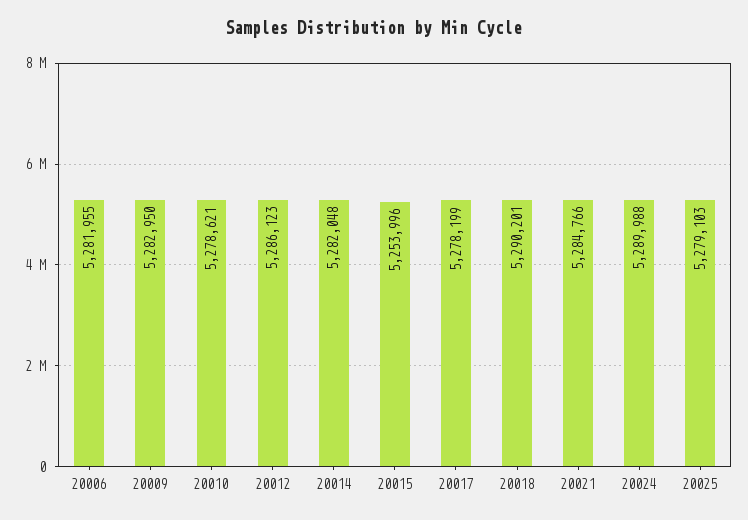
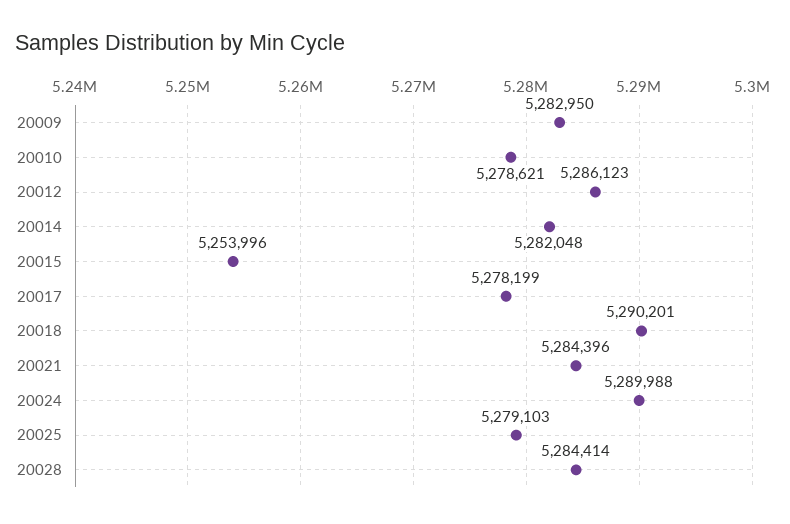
20006: 5281955 -> none
20021: 5284766 -> 5284396
20028: none -> 5284414

